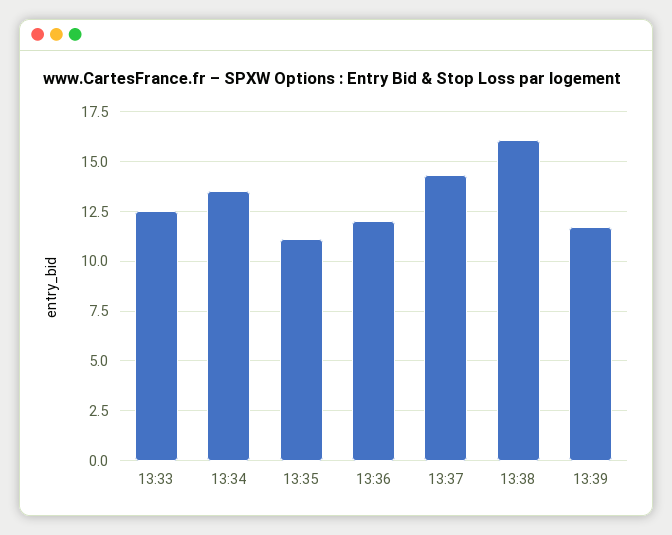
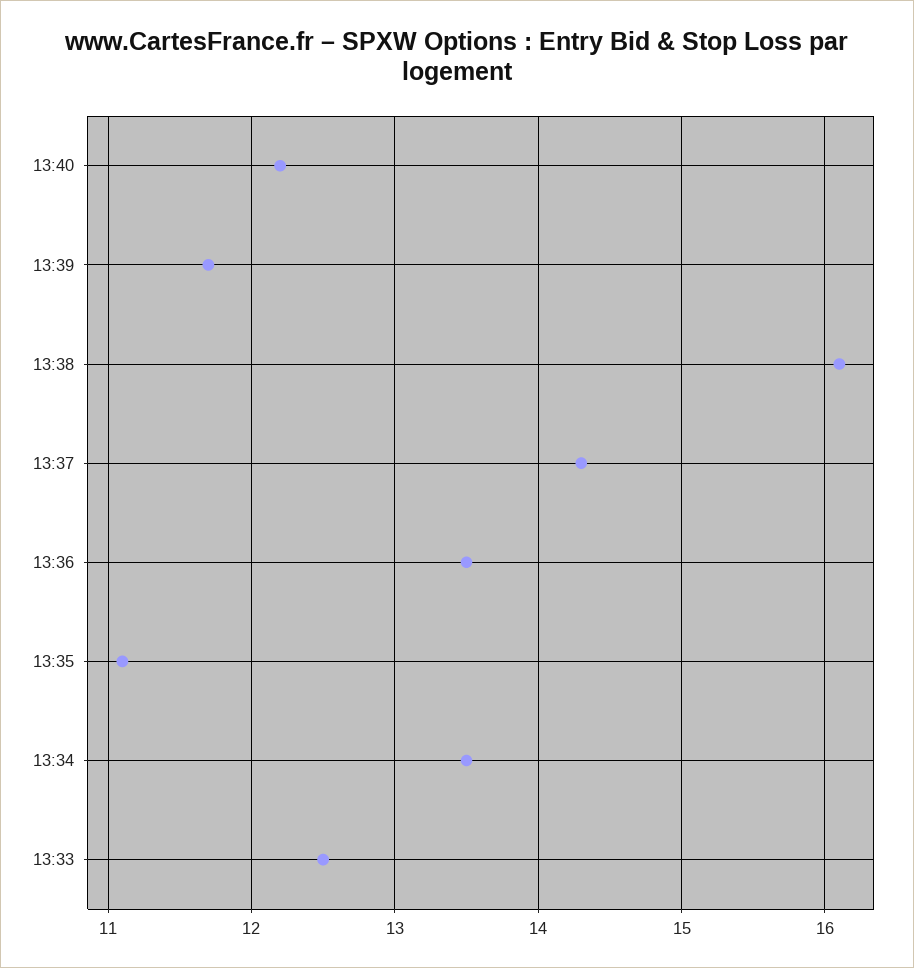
13:36: 12 -> 13.5
13:40: none -> 12.2

